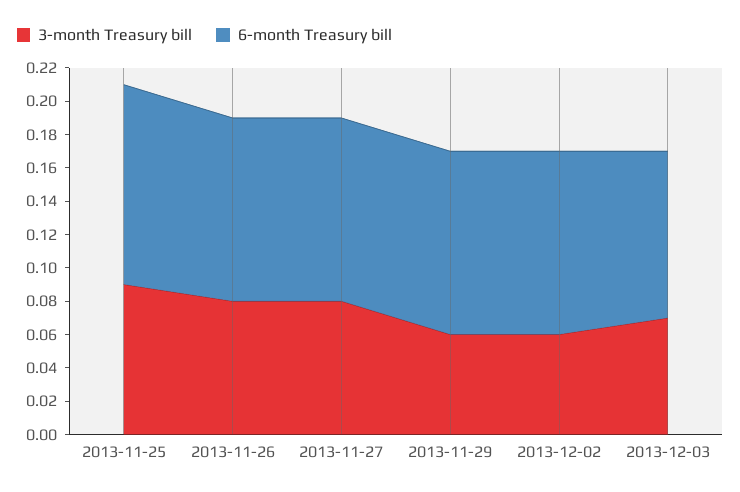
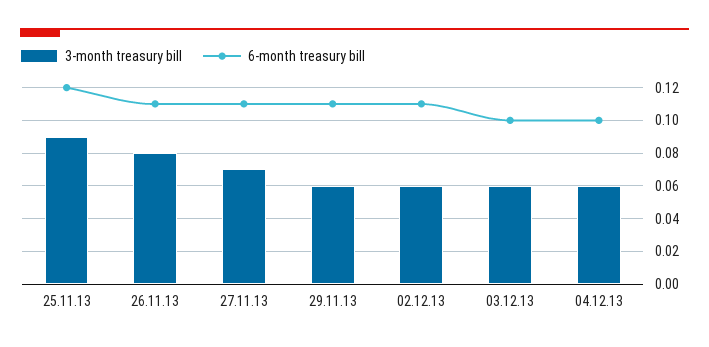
3-month Treasury bill, 2013-11-27: 0.08 -> 0.07
3-month Treasury bill, 2013-12-03: 0.07 -> 0.06
3-month Treasury bill, 04.12.13: none -> 0.06
6-month Treasury bill, 04.12.13: none -> 0.1

